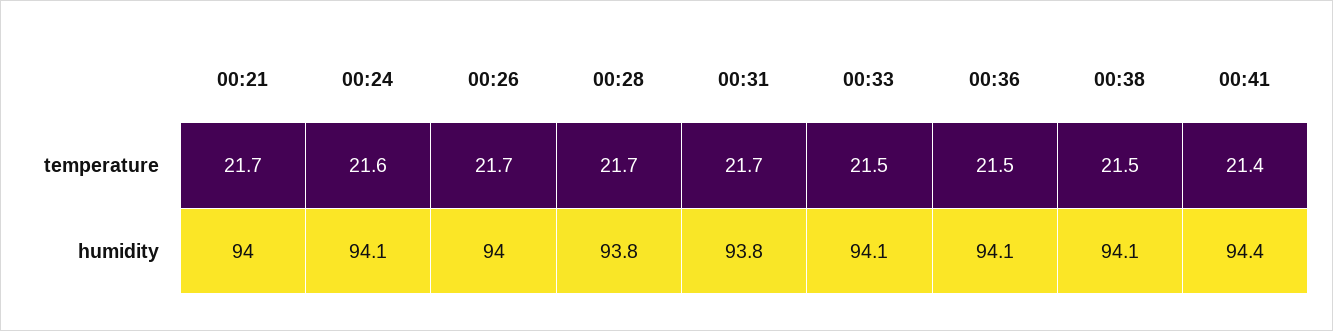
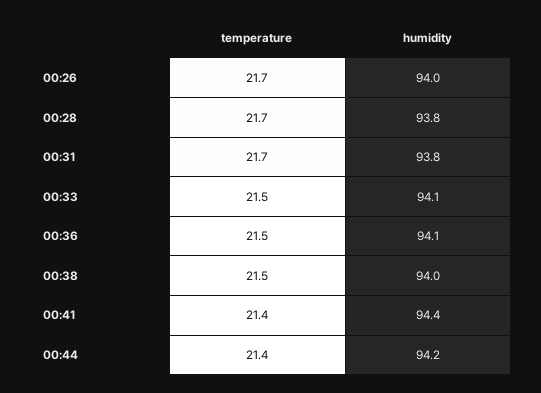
00:21, temperature: 21.7 -> none
00:24, temperature: 21.6 -> none
00:21, humidity: 94 -> none
00:24, humidity: 94.1 -> none
00:38, humidity: 94.1 -> 94
00:44, temperature: none -> 21.4
00:44, humidity: none -> 94.2

